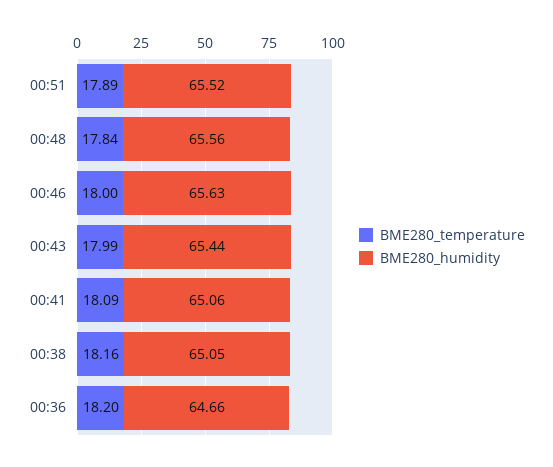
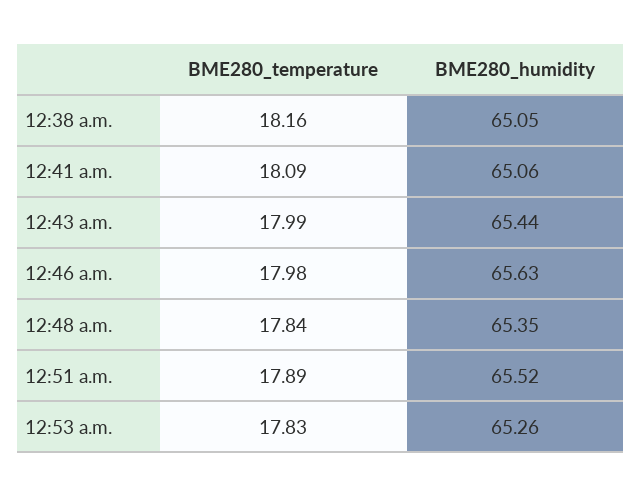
BME280_humidity, 00:48: 65.56 -> 65.35
BME280_temperature, 00:46: 18 -> 17.98
BME280_temperature, 00:36: 18.2 -> none
BME280_humidity, 00:36: 64.66 -> none
BME280_temperature, 12:53 a.m.: none -> 17.83
BME280_humidity, 12:53 a.m.: none -> 65.26

